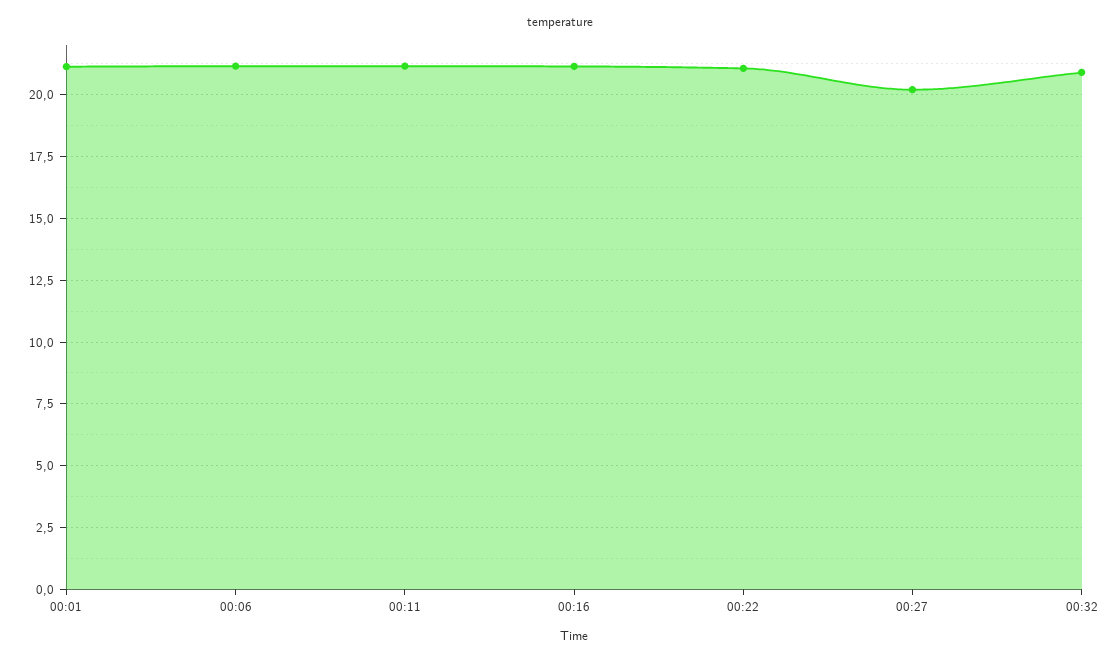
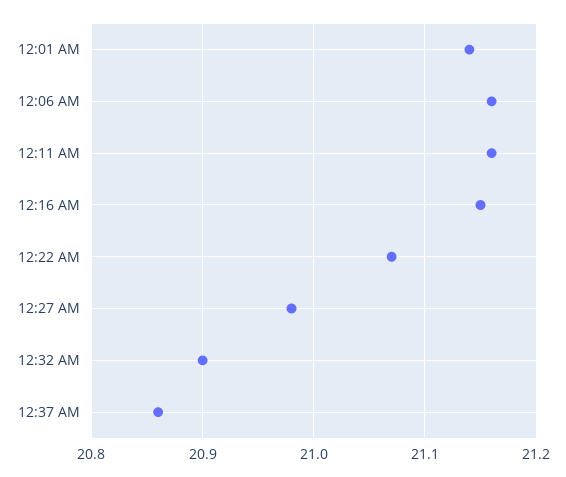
00:27: 20.25 -> 20.98
12:37 AM: none -> 20.86

